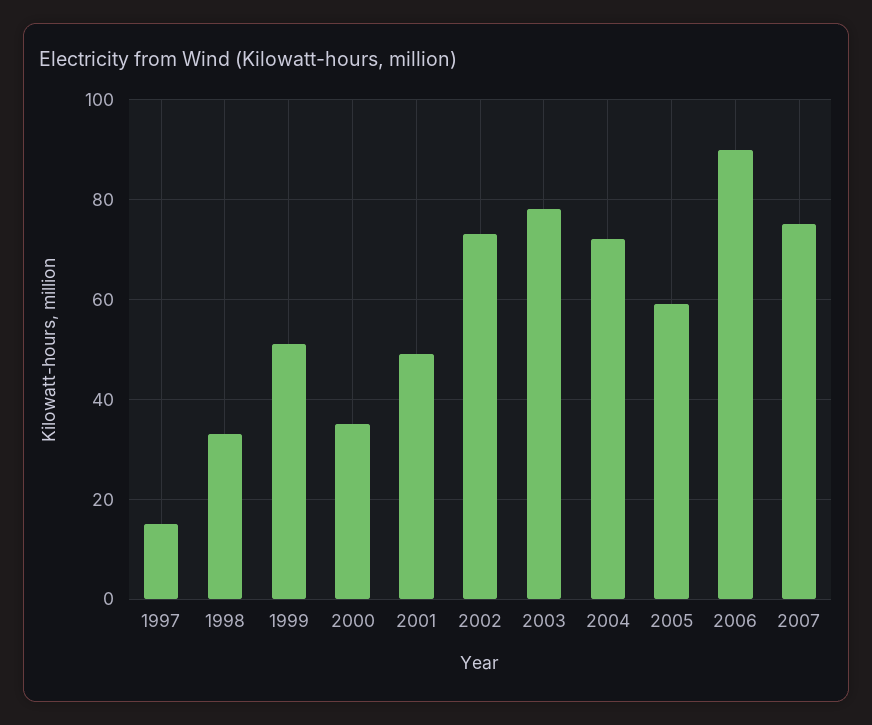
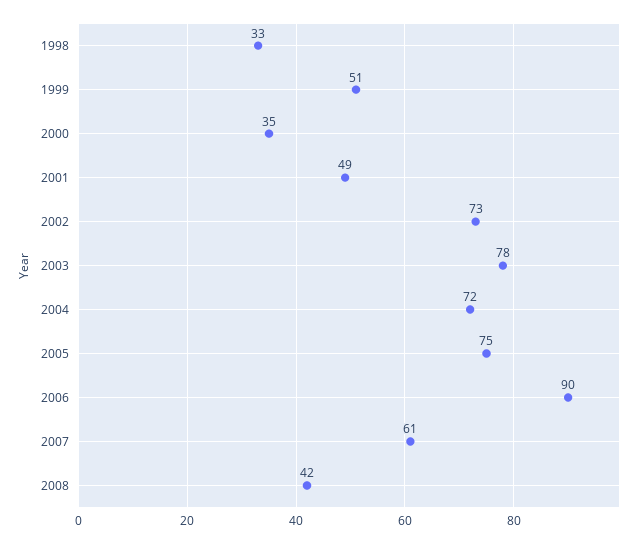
1997: 15 -> none
2005: 60 -> 75
2007: 75 -> 61
2008: none -> 42

